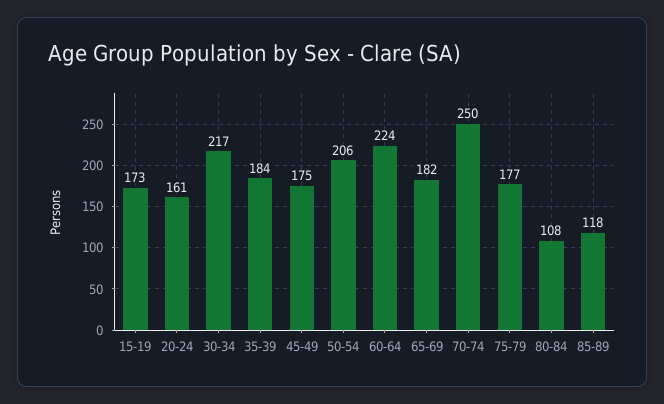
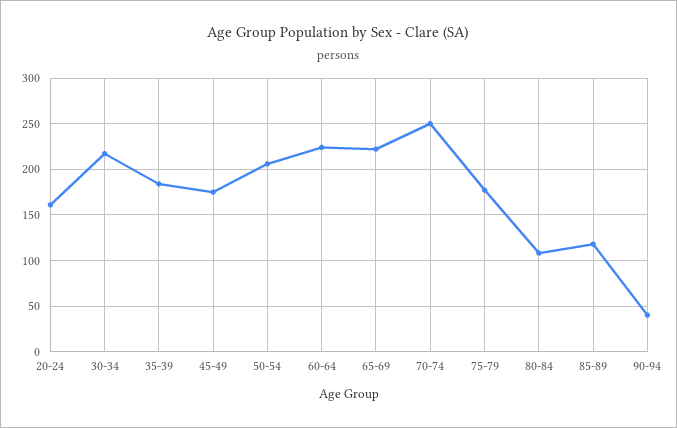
15-19: 173 -> none
65-69: 182 -> 220
90-94: none -> 40

